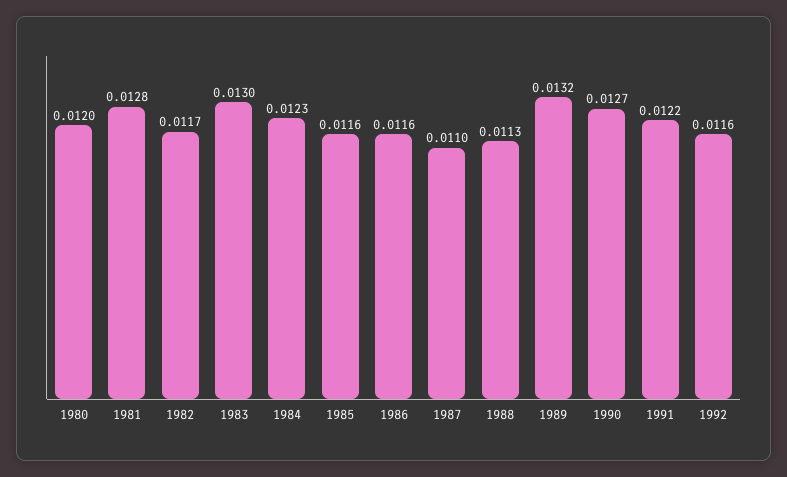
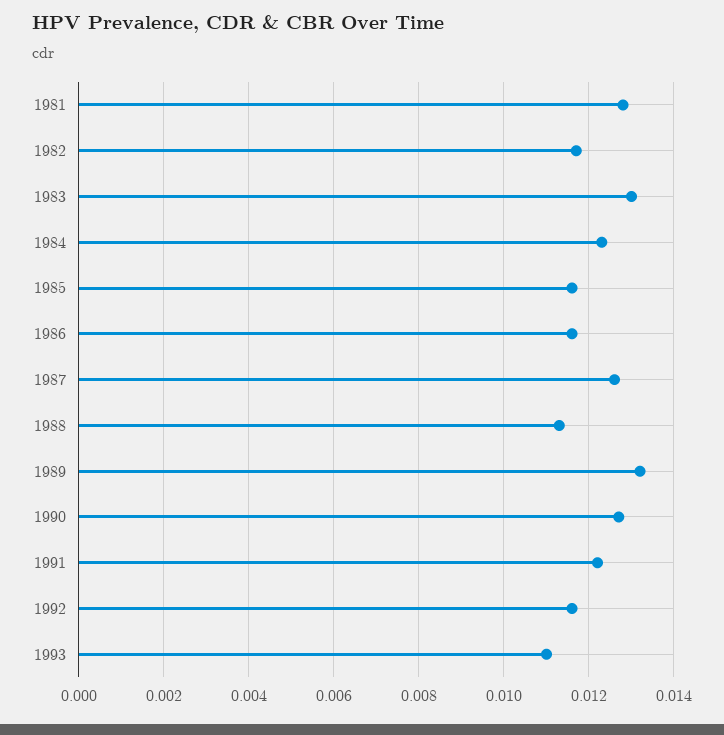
1980: 0.012 -> none
1987: 0.011 -> 0.0125
1993: none -> 0.011

